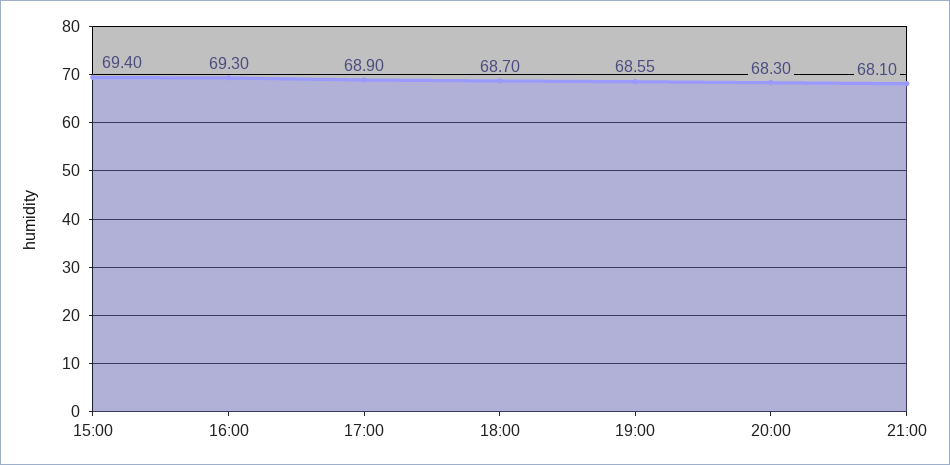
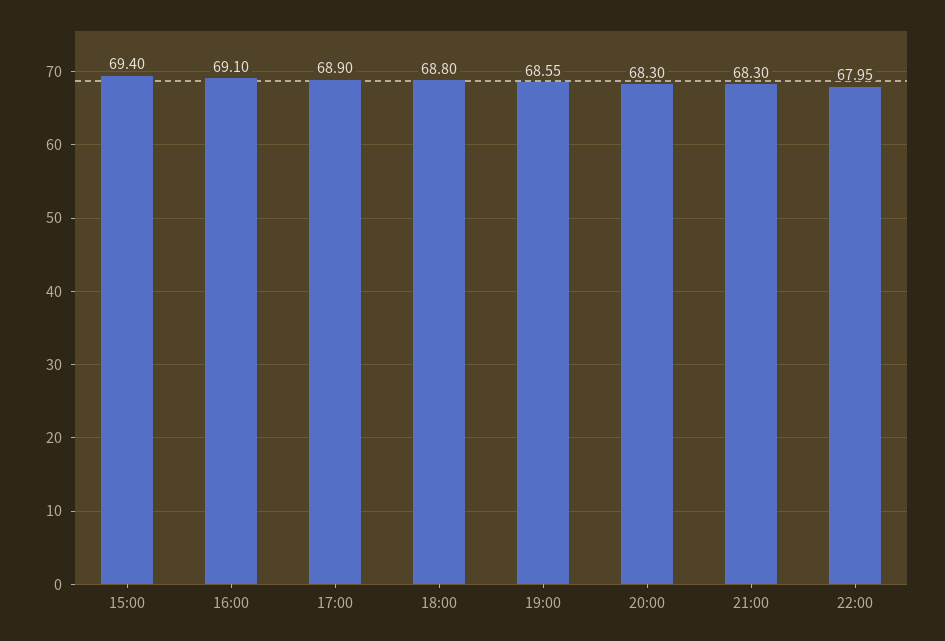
16:00: 69.3 -> 69.1
18:00: 68.7 -> 68.8
21:00: 68.1 -> 68.3
22:00: none -> 67.95

